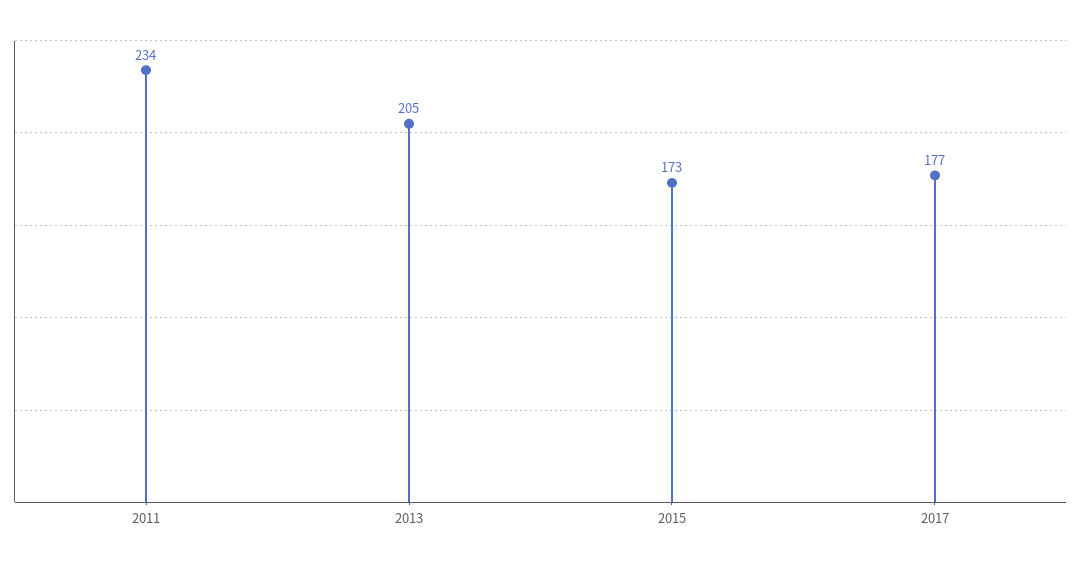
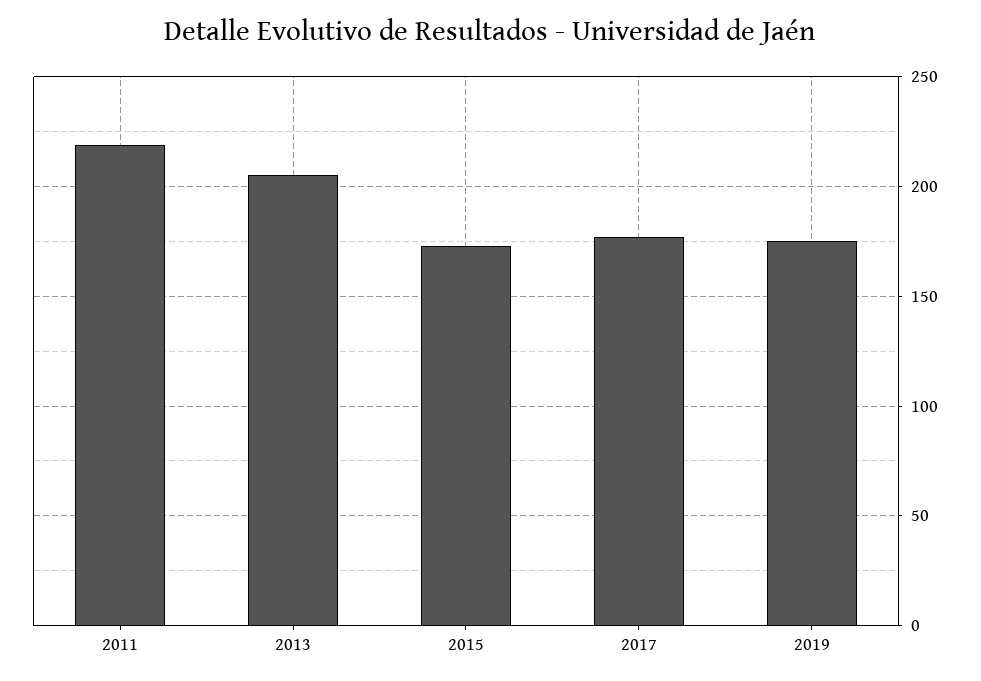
2011: 234 -> 220
2019: none -> 175

